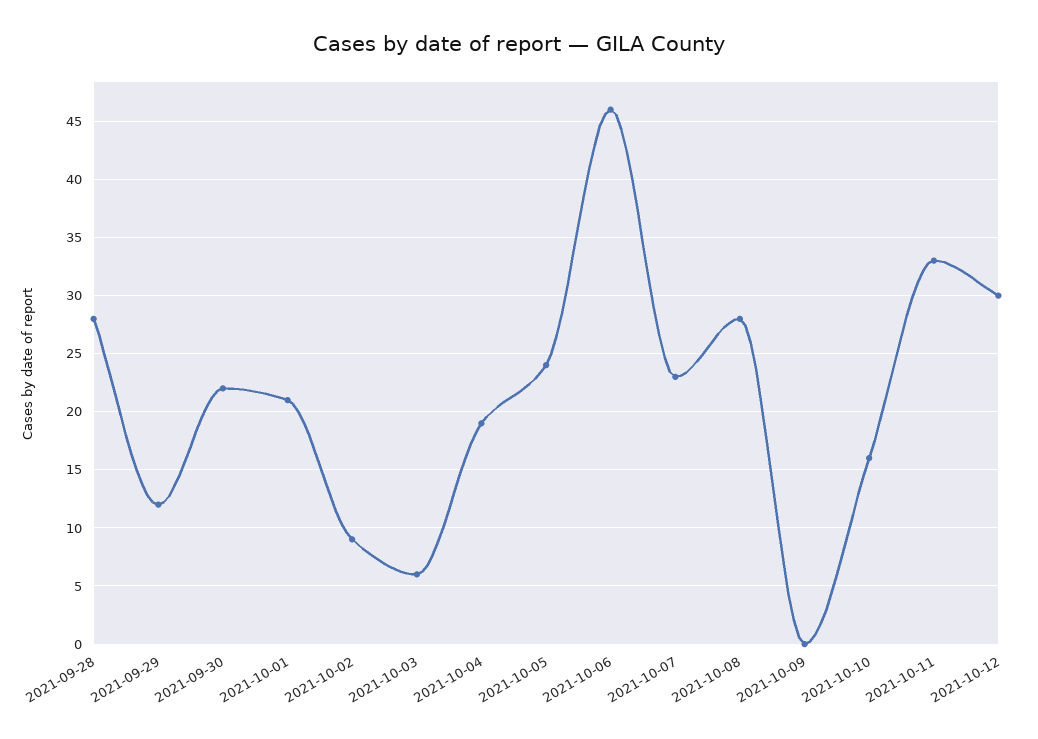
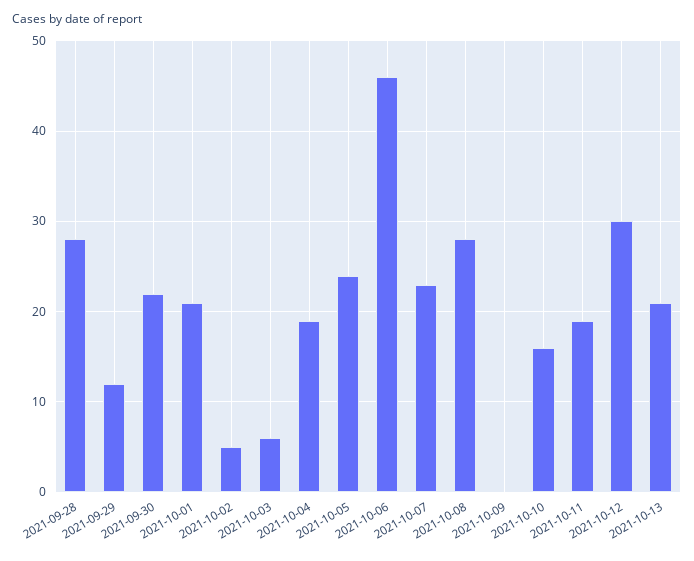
2021-10-02: 9 -> 5
2021-10-11: 33 -> 19
2021-10-13: none -> 21

